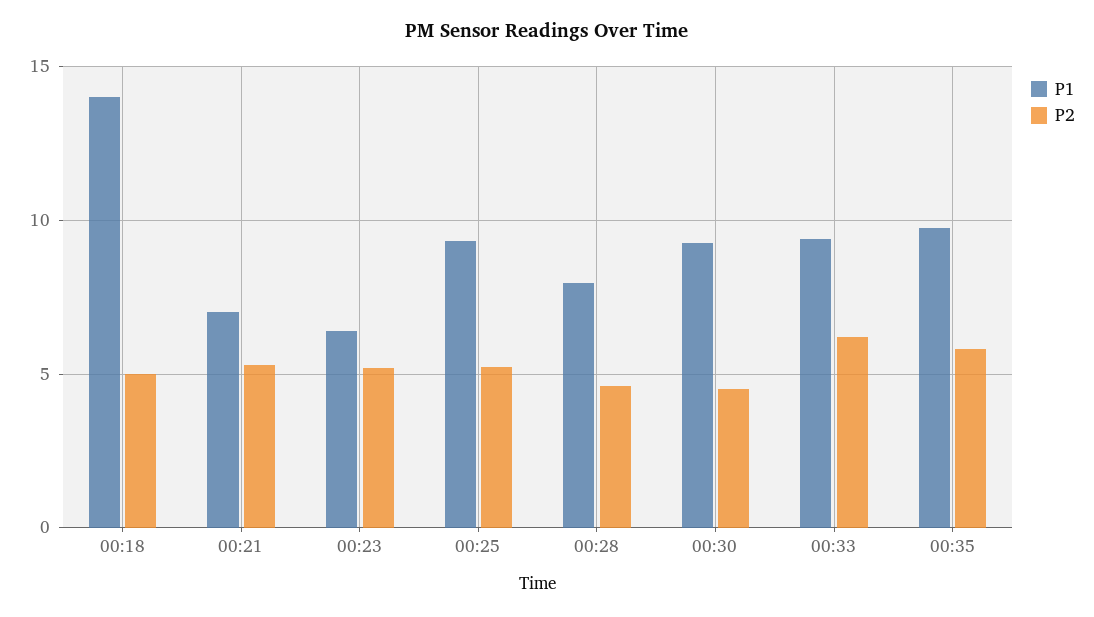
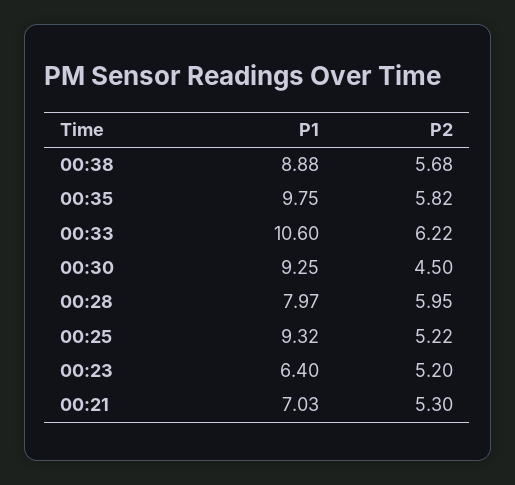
P1, 00:18: 14 -> none
P2, 00:18: 5 -> none
P2, 00:28: 4.5 -> 5.95
P1, 00:33: 9.5 -> 10.6
P1, 00:38: none -> 8.88
P2, 00:38: none -> 5.68

